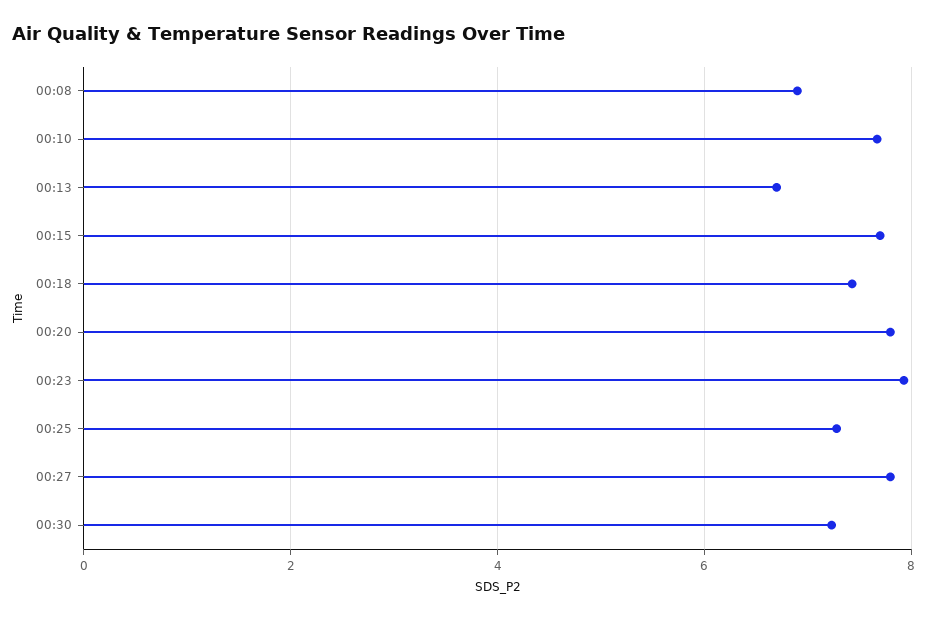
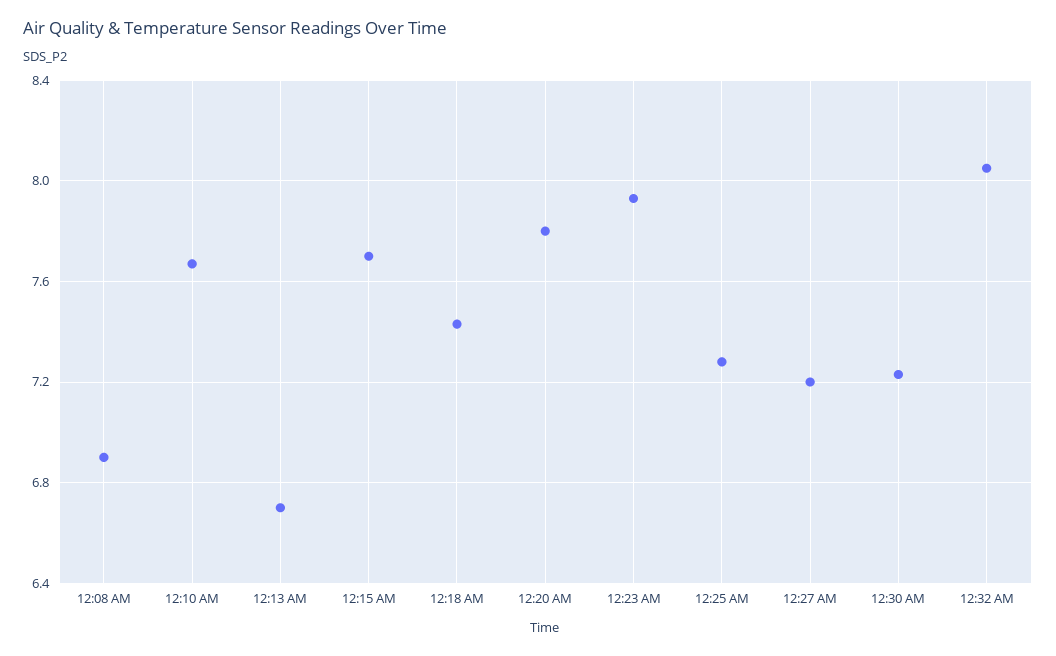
00:27: 7.8 -> 7.2
12:32 AM: none -> 8.05

